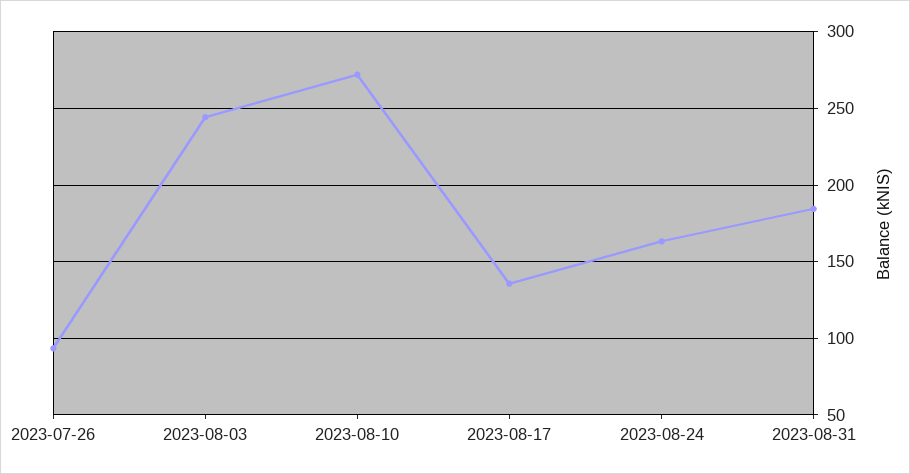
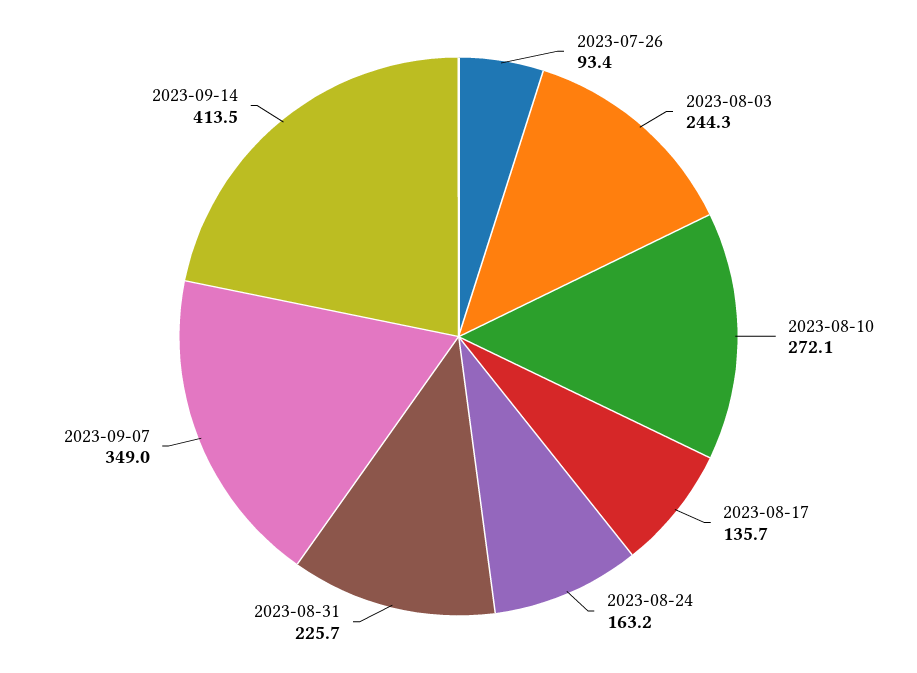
2023-08-31: 185 -> 225.7
2023-09-07: none -> 349
2023-09-14: none -> 413.5

